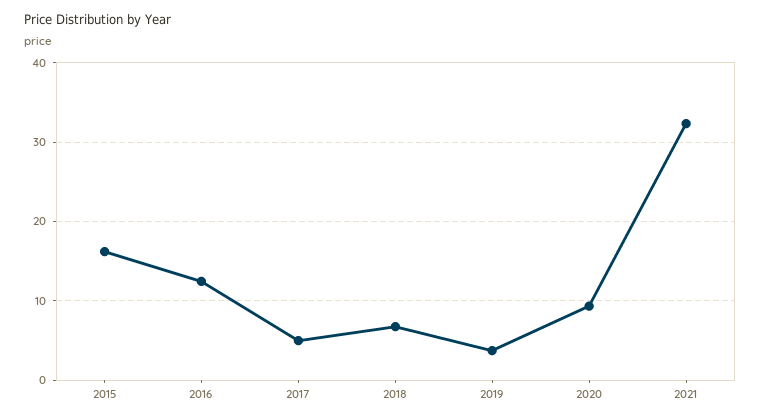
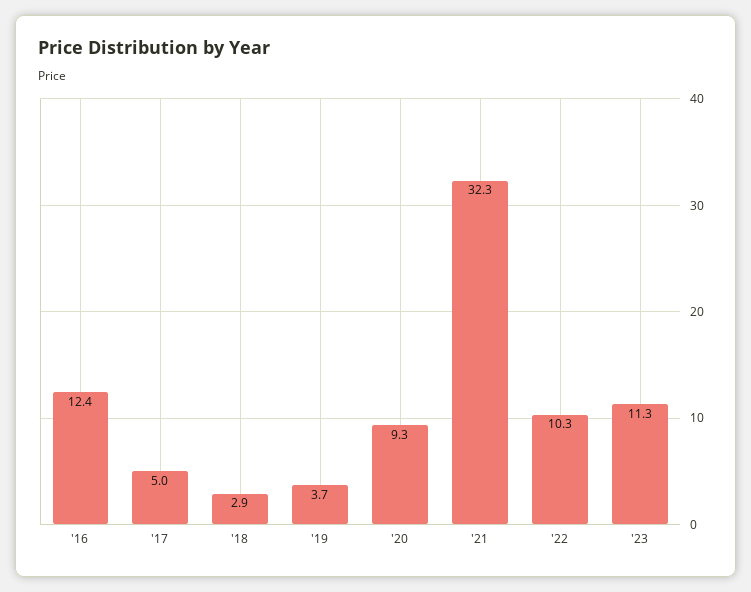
2015: 16 -> none
2018: 7 -> 2.9
'22: none -> 10.3
'23: none -> 11.3

